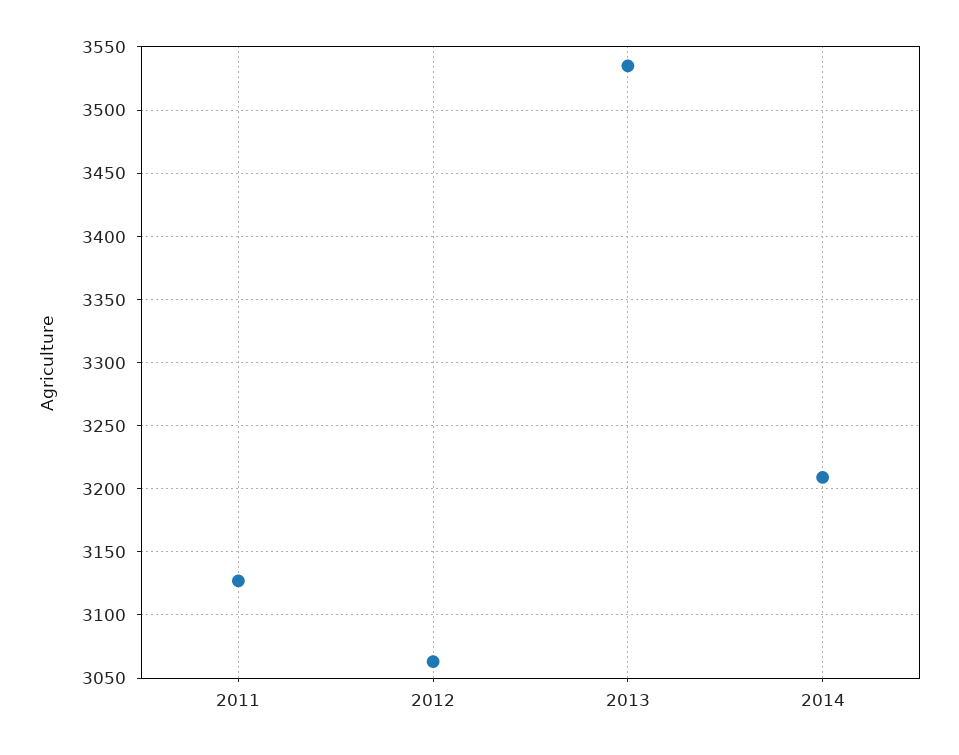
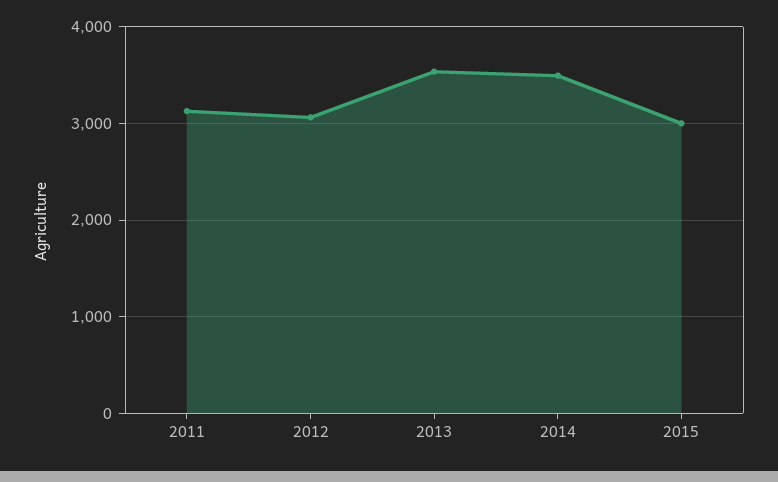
2014: 3210 -> 3500
2015: none -> 3000

